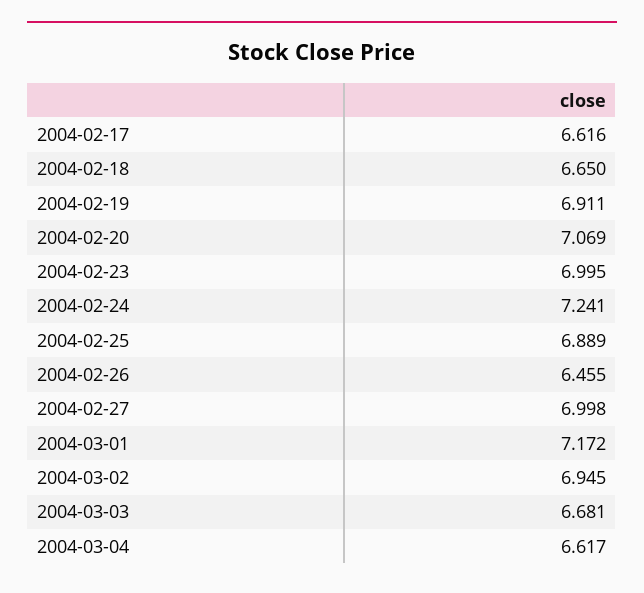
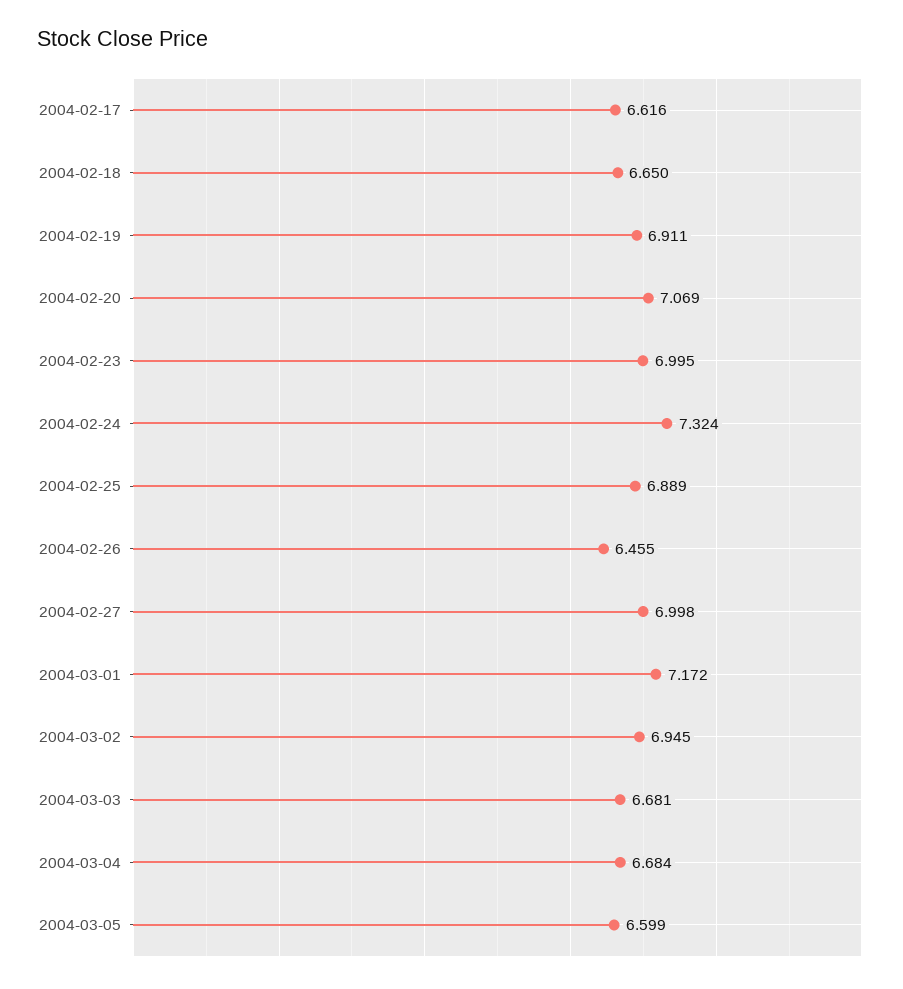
2004-02-24: 7.241 -> 7.324
2004-03-04: 6.617 -> 6.684
2004-03-05: none -> 6.599

